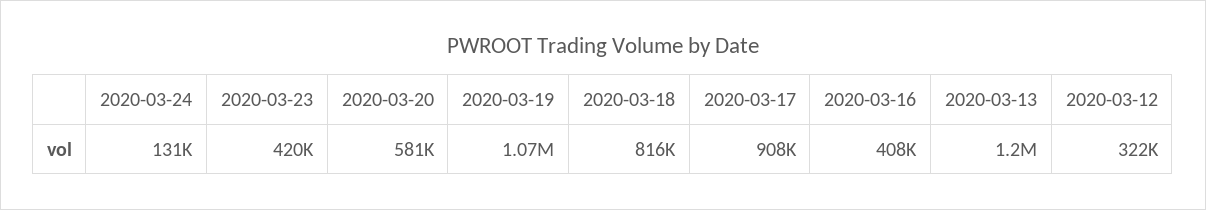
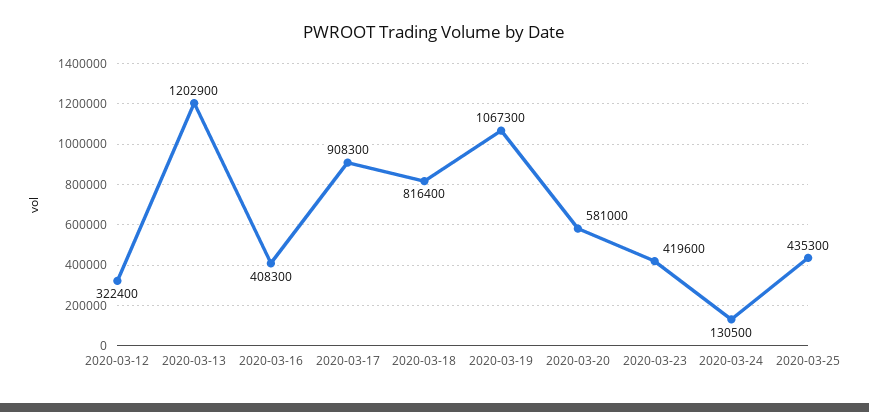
2020-03-25: none -> 435300

